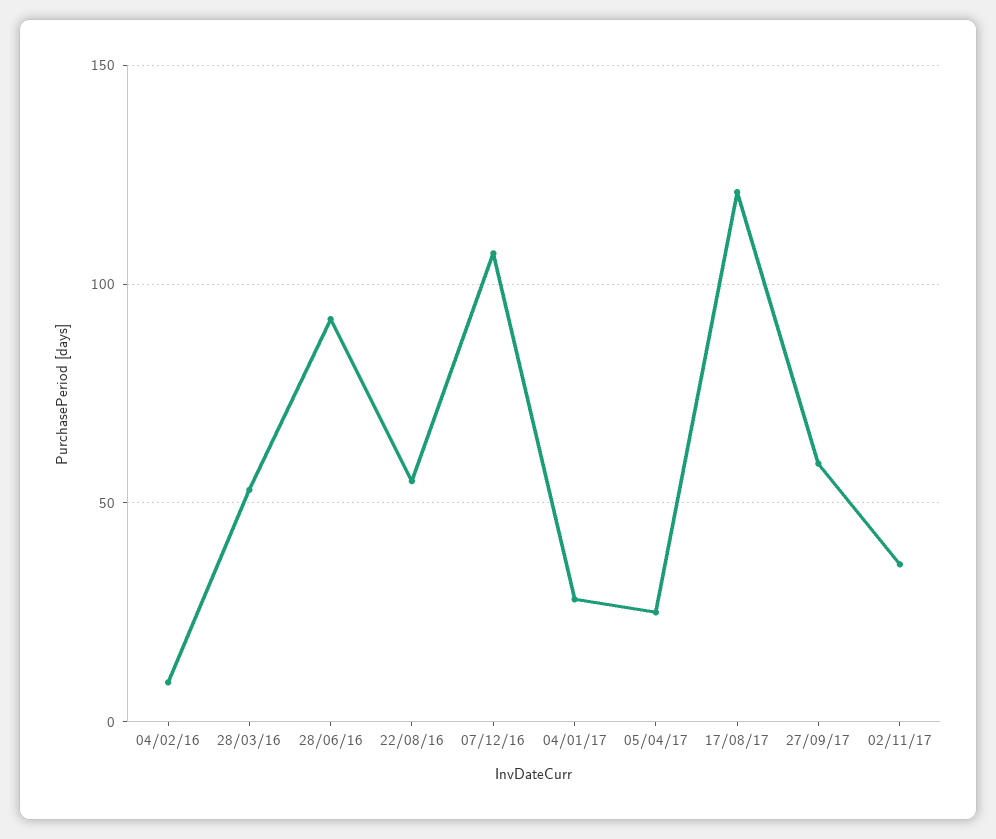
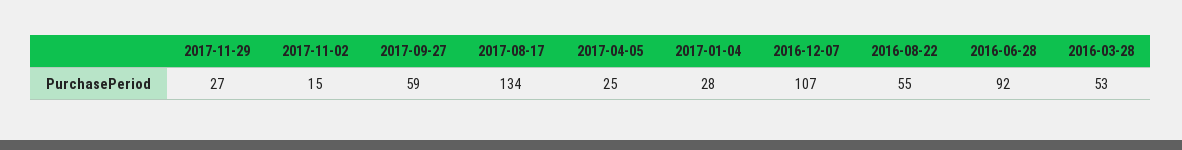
04/02/16: 10 -> none
17/08/17: 120 -> 134
02/11/17: 35 -> 15
2017-11-29: none -> 27

